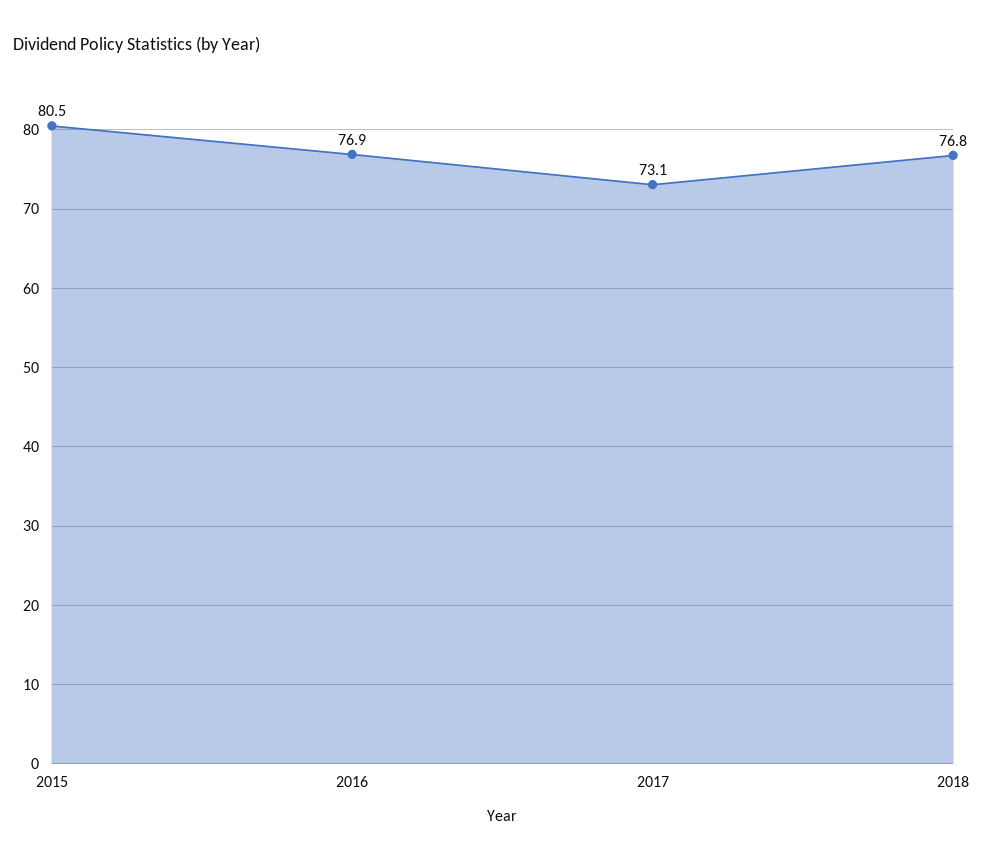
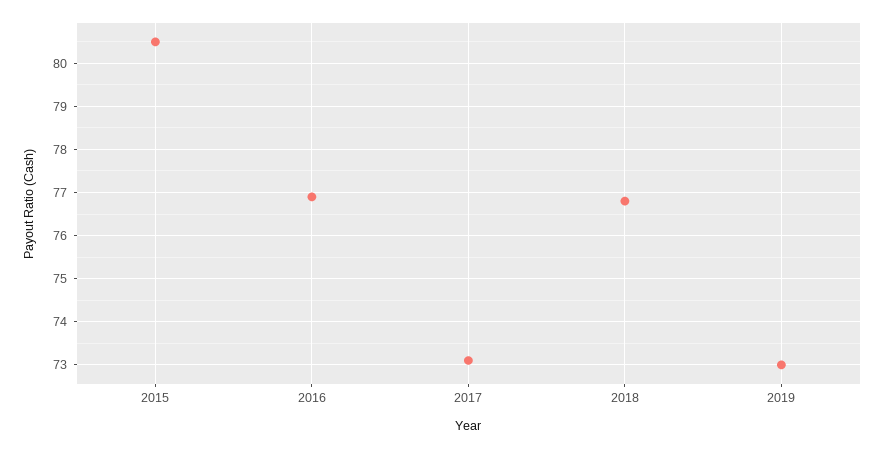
2019: none -> 73

